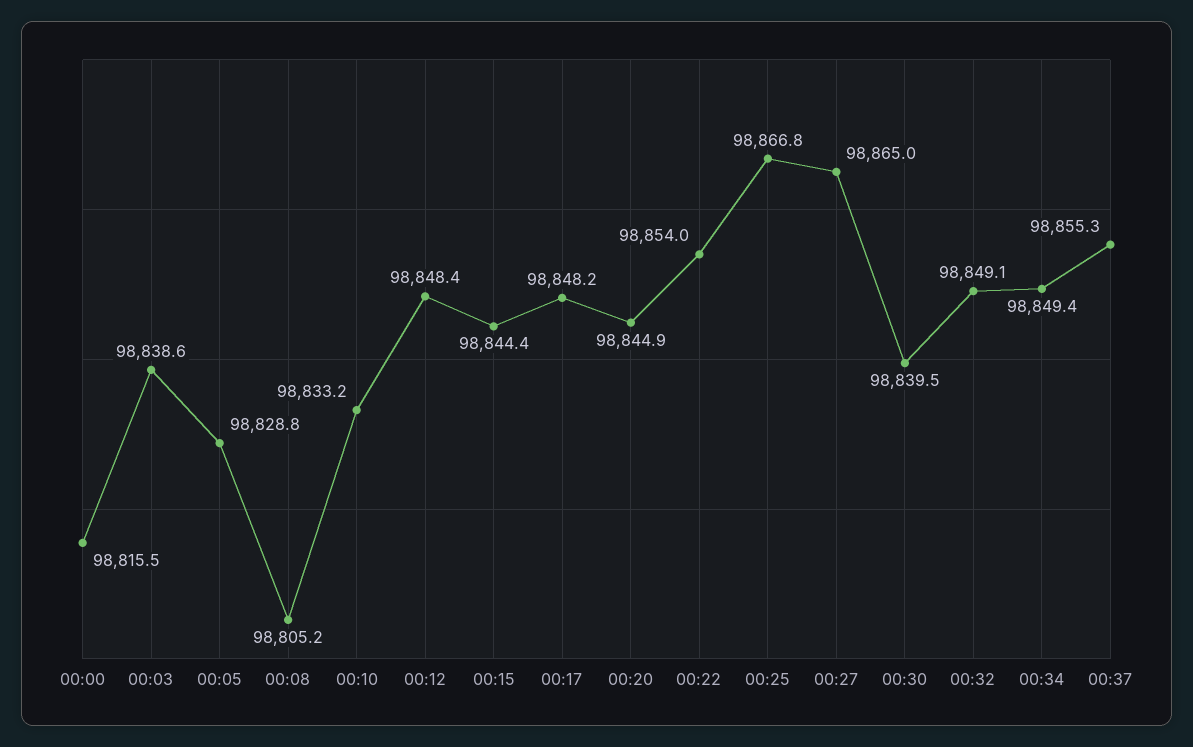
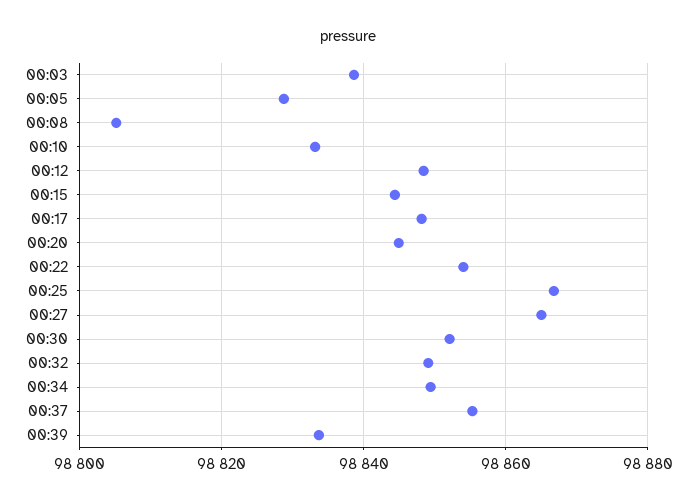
00:00: 98815.5 -> none
00:30: 98839.5 -> 98852
00:39: none -> 98834

